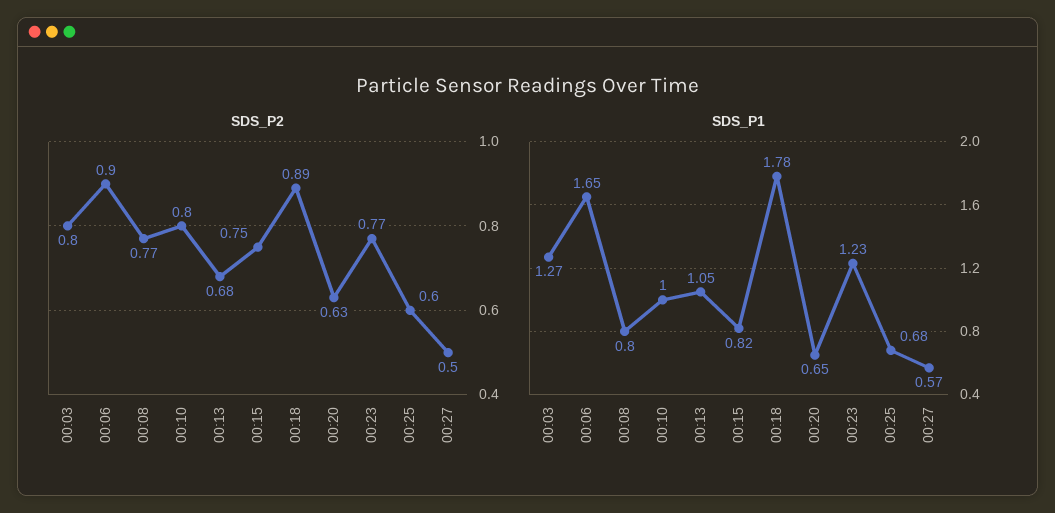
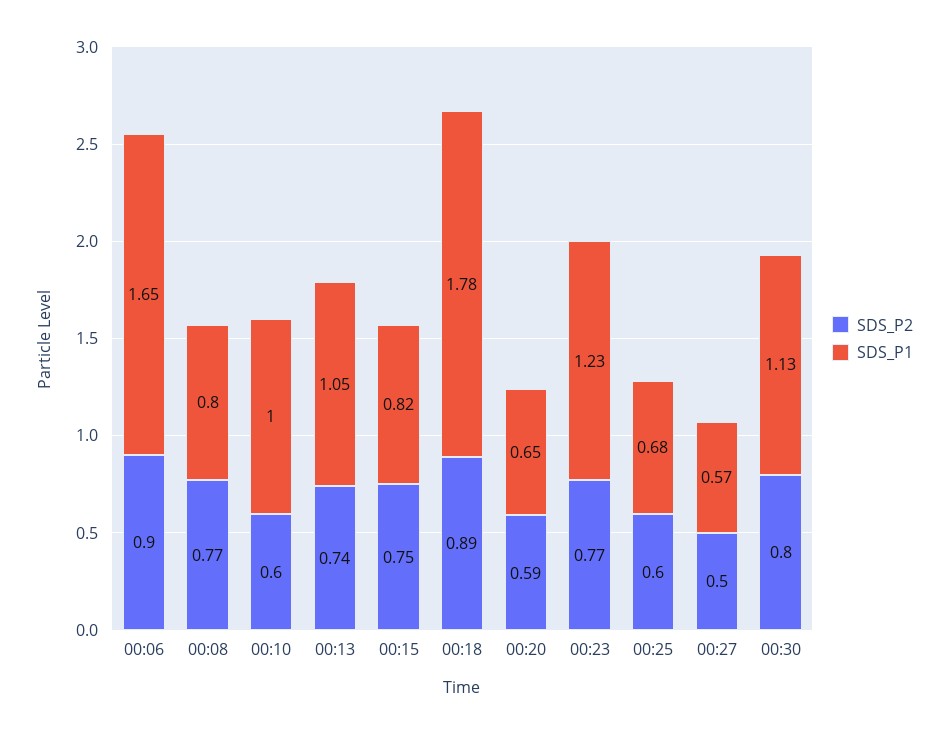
SDS_P2, 00:03: 0.8 -> none
SDS_P2, 00:10: 0.8 -> 0.6
SDS_P2, 00:13: 0.68 -> 0.74
SDS_P2, 00:20: 0.63 -> 0.59
SDS_P1, 00:03: 1.27 -> none
SDS_P2, 00:30: none -> 0.8
SDS_P1, 00:30: none -> 1.13

